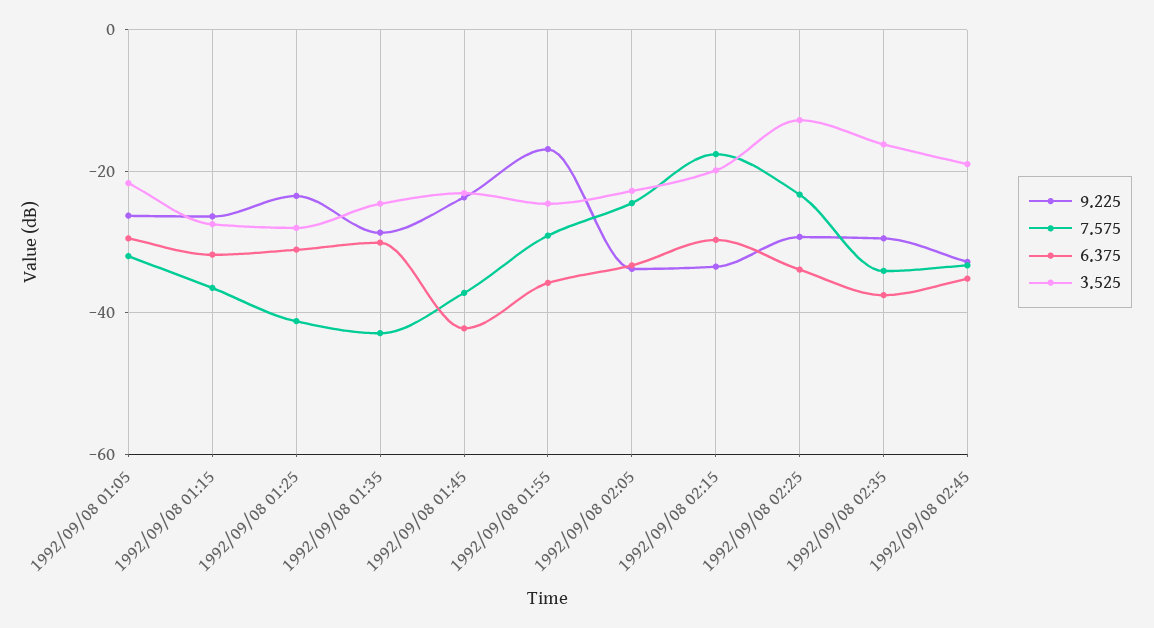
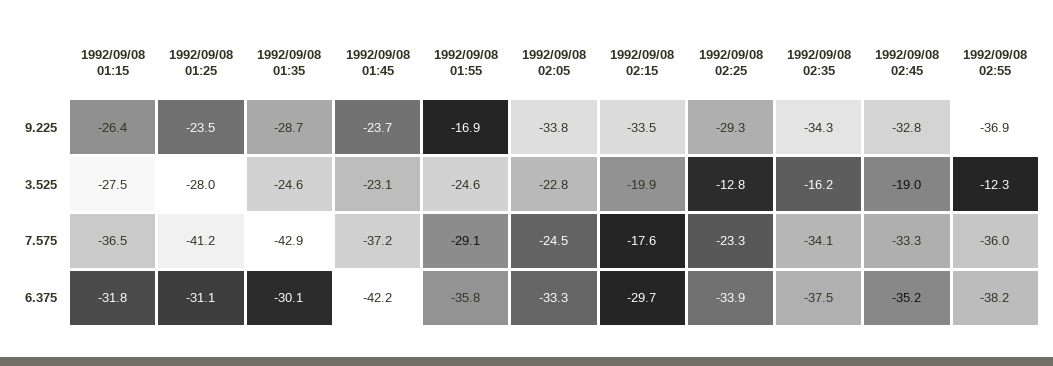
9.225, 1992/09/08 01:05: -26 -> none
7.575, 1992/09/08 01:05: -32 -> none
6.375, 1992/09/08 01:05: -30 -> none
3.525, 1992/09/08 01:05: -22 -> none
9.225, 1992/09/08 02:35: -30 -> -34.3
9.225, 1992/09/08 02:55: none -> -36.9
3.525, 1992/09/08 02:55: none -> -12.3
7.575, 1992/09/08 02:55: none -> -36
6.375, 1992/09/08 02:55: none -> -38.2

